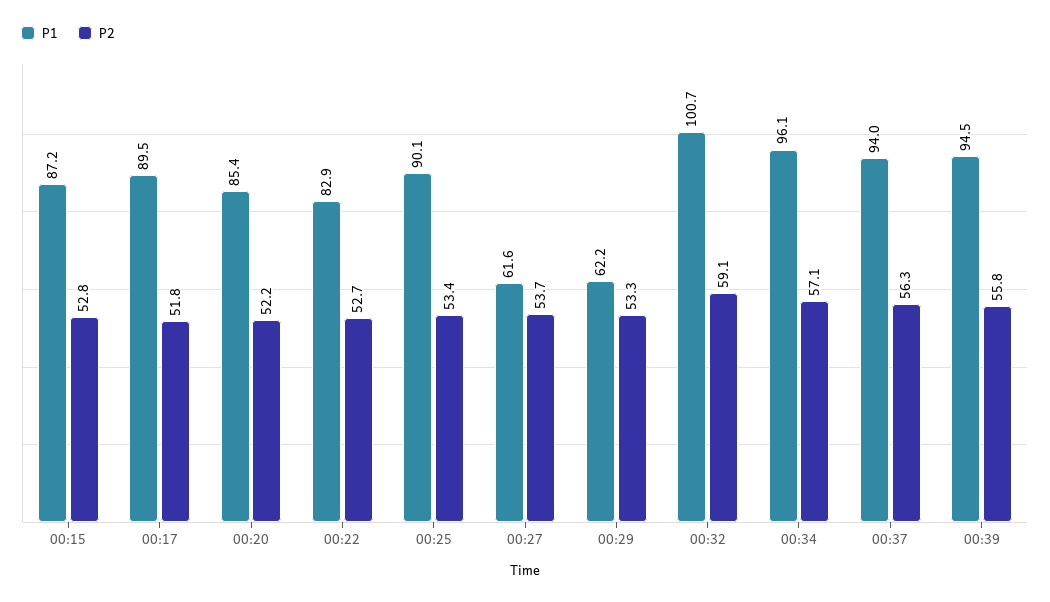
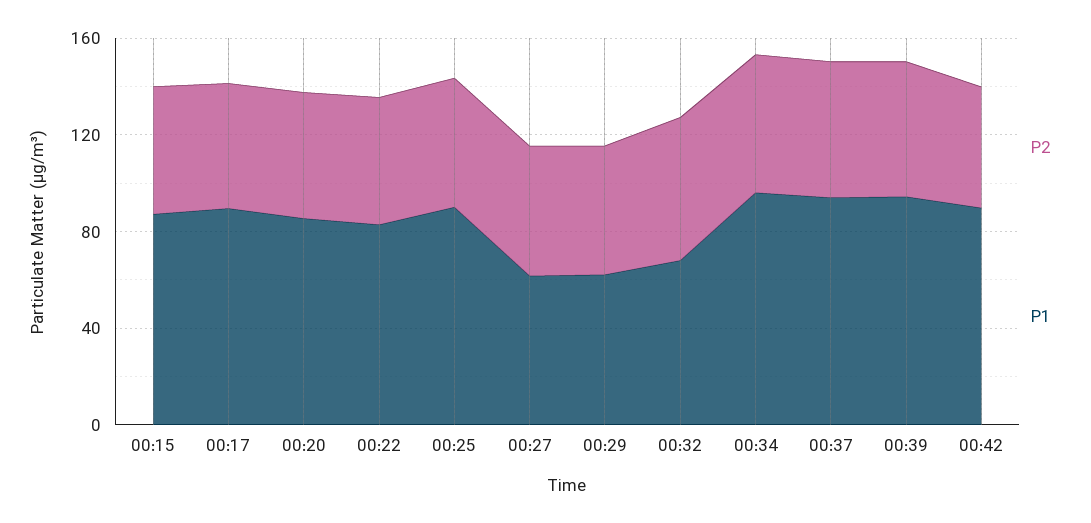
P1, 00:32: 100.7 -> 70
P2, 00:42: none -> 50
P1, 00:42: none -> 90

